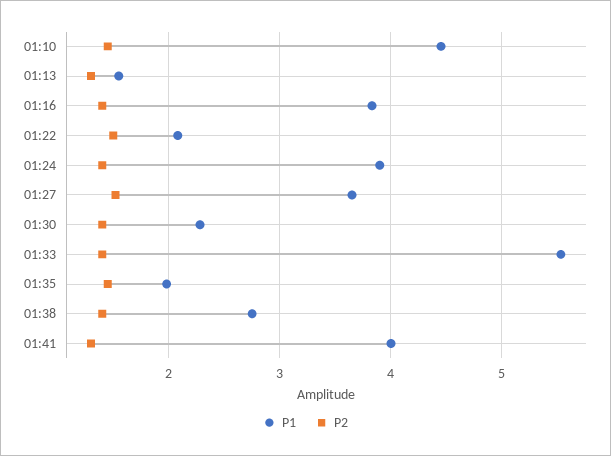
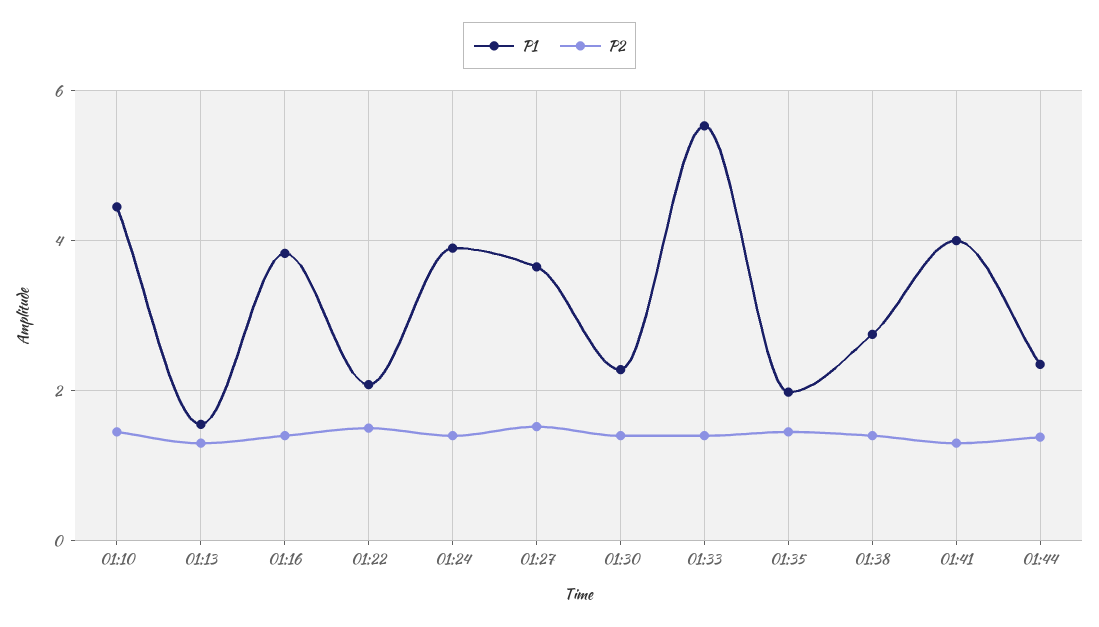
P1, 01:44: none -> 2.4
P2, 01:44: none -> 1.4

